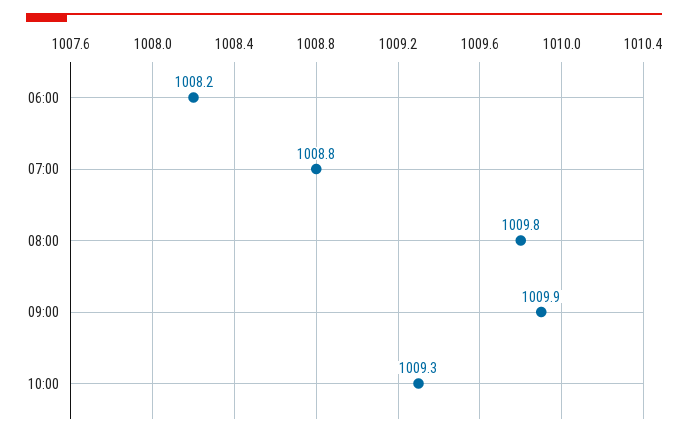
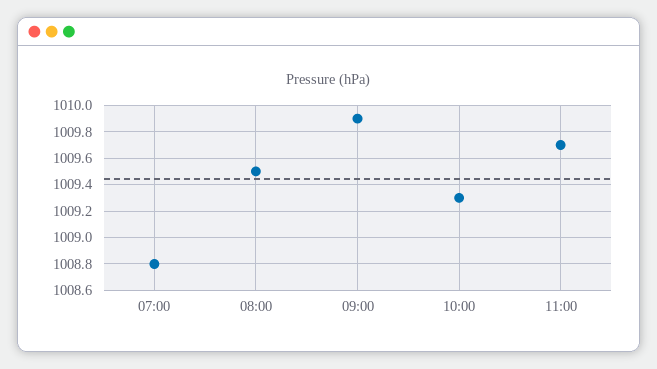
06:00: 1008.2 -> none
08:00: 1009.8 -> 1009.5
11:00: none -> 1009.7

